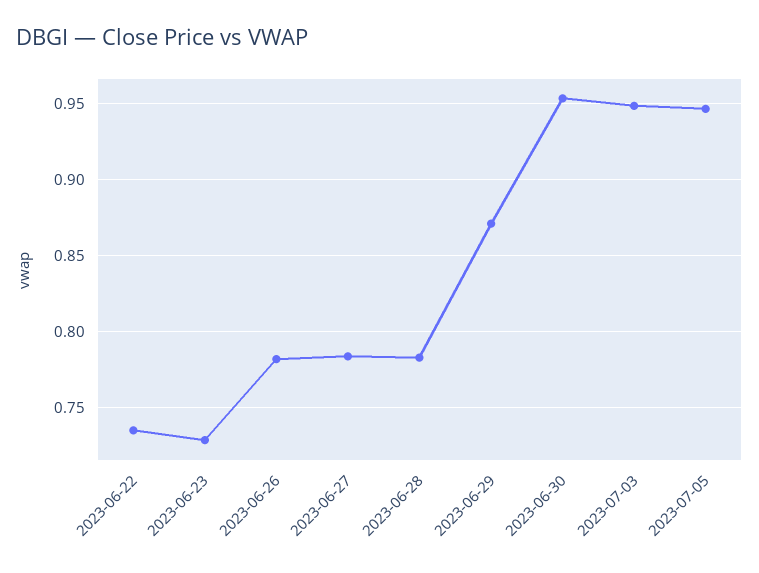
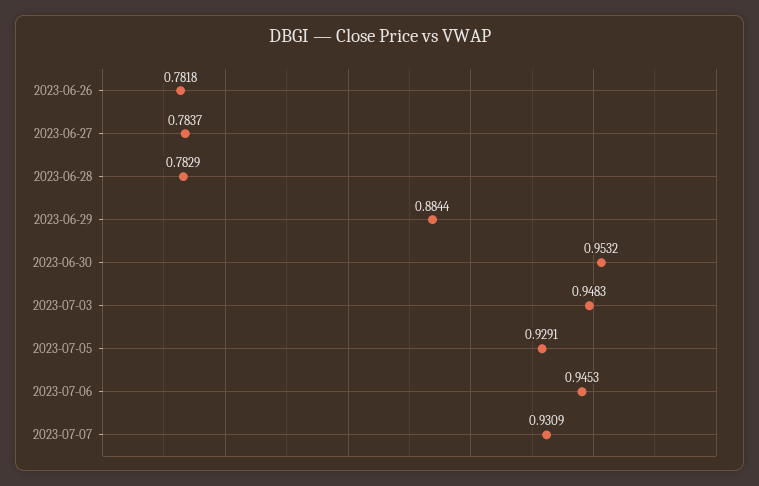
2023-06-22: 0.735 -> none
2023-06-23: 0.73 -> none
2023-06-29: 0.87 -> 0.8844
2023-07-05: 0.945 -> 0.9291
2023-07-06: none -> 0.9453
2023-07-07: none -> 0.9309

